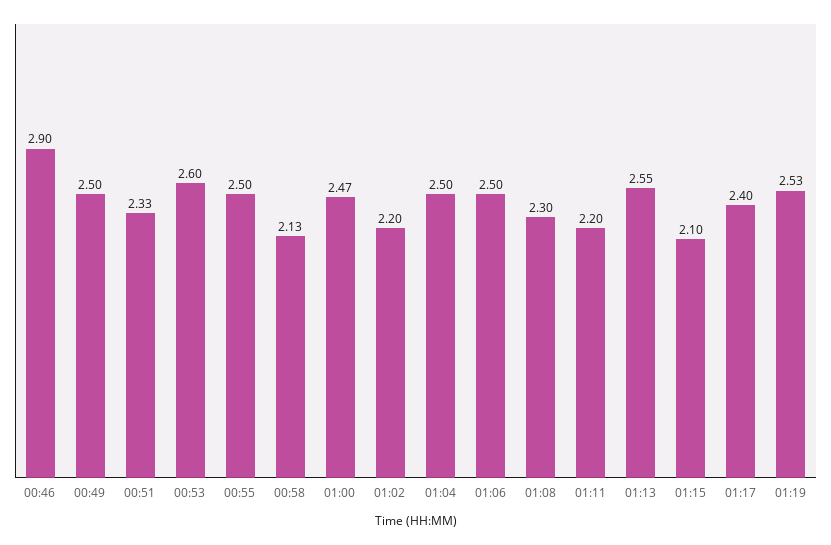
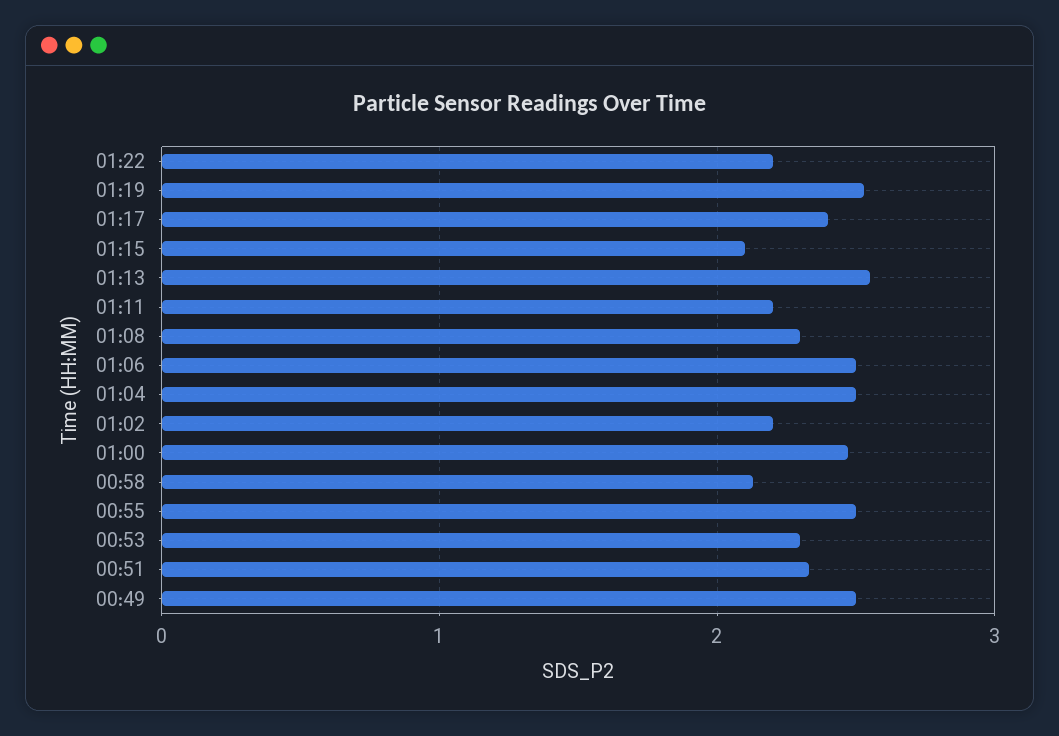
00:46: 2.9 -> none
00:53: 2.6 -> 2.3
01:22: none -> 2.2

